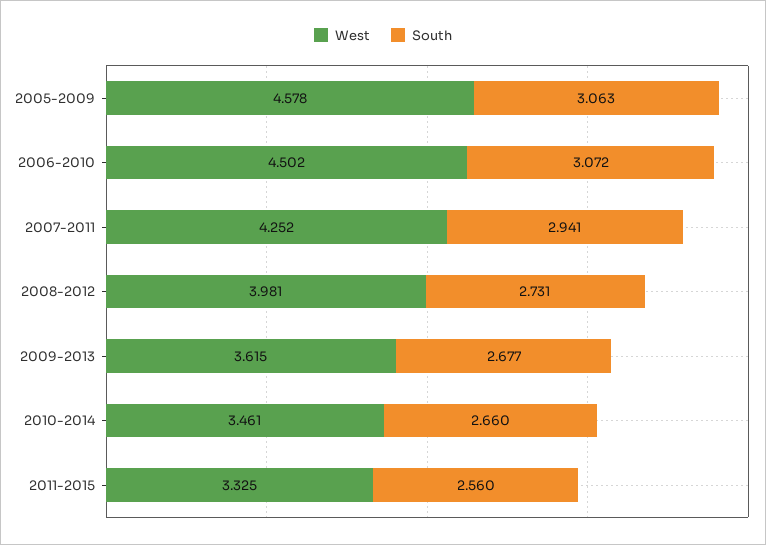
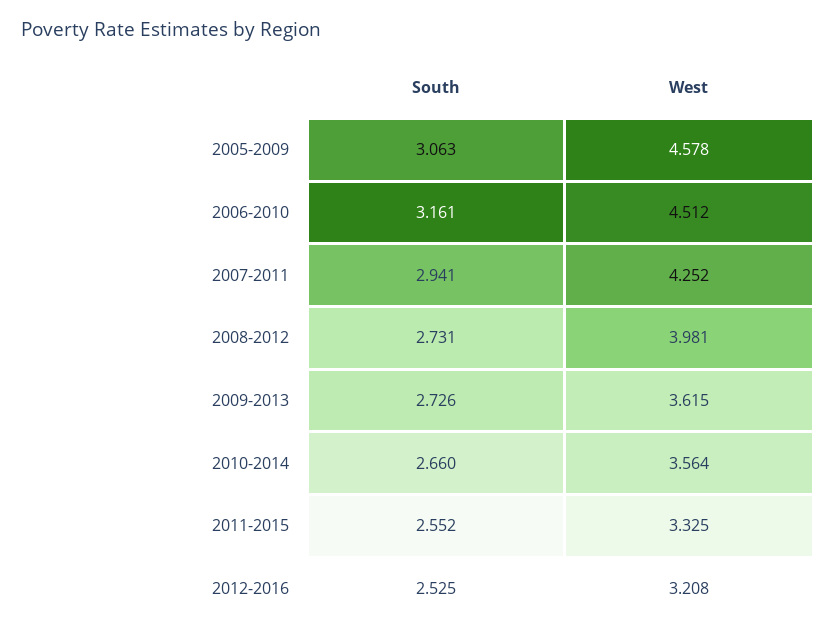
West, 2006-2010: 4.502 -> 4.512
South, 2006-2010: 3.072 -> 3.161
South, 2009-2013: 2.677 -> 2.726
West, 2010-2014: 3.461 -> 3.564
South, 2011-2015: 2.56 -> 2.552
South, 2012-2016: none -> 2.525
West, 2012-2016: none -> 3.208

